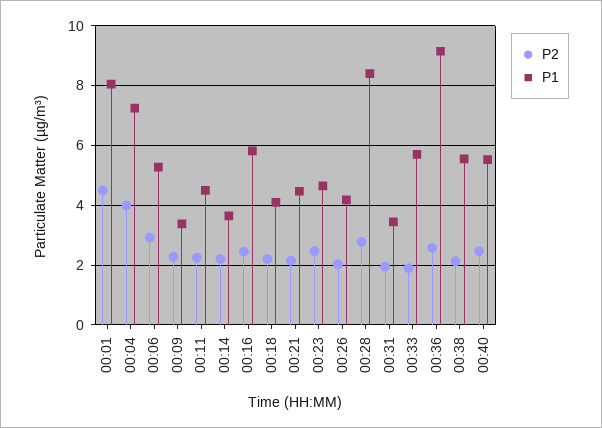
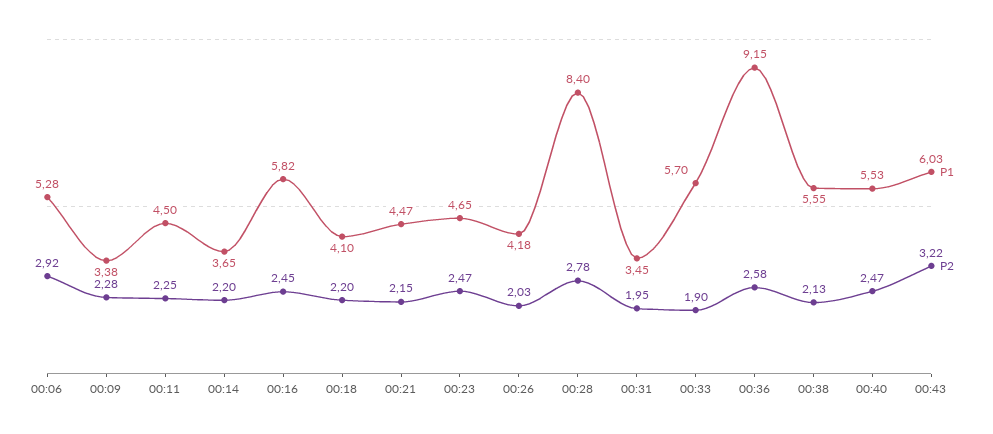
P2, 00:01: 4.5 -> none
P1, 00:01: 8 -> none
P2, 00:04: 4 -> none
P1, 00:04: 7.25 -> none
P1, 00:43: none -> 6.03
P2, 00:43: none -> 3.22

